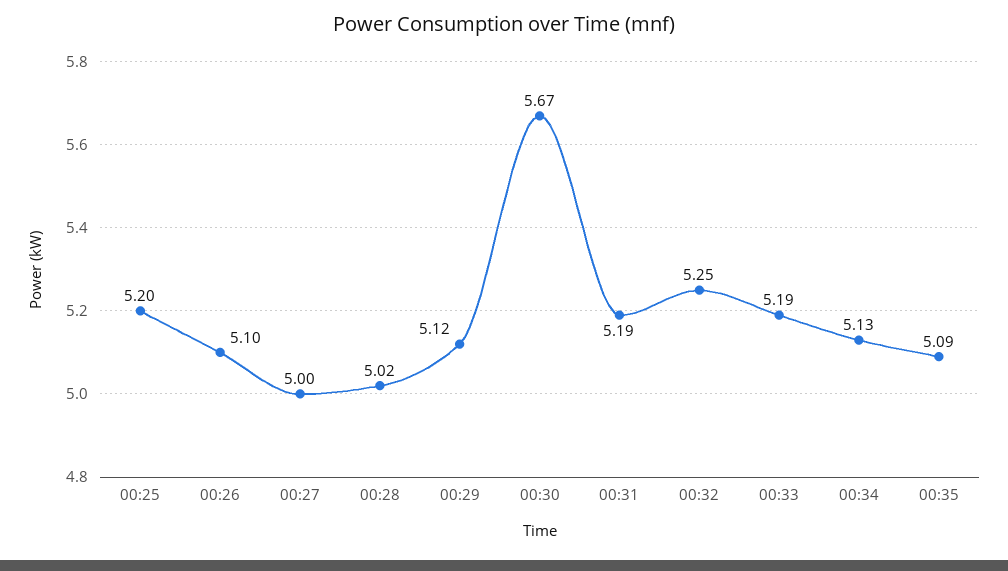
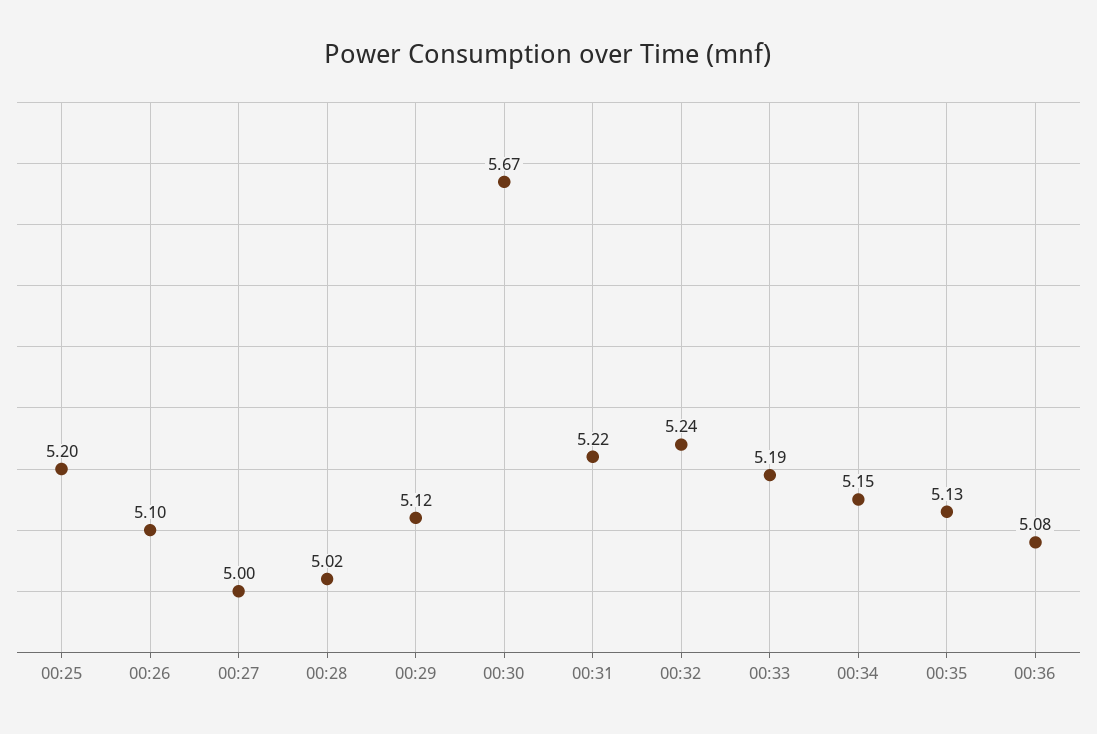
00:31: 5.19 -> 5.22
00:32: 5.25 -> 5.24
00:34: 5.13 -> 5.15
00:35: 5.09 -> 5.13
00:36: none -> 5.08

